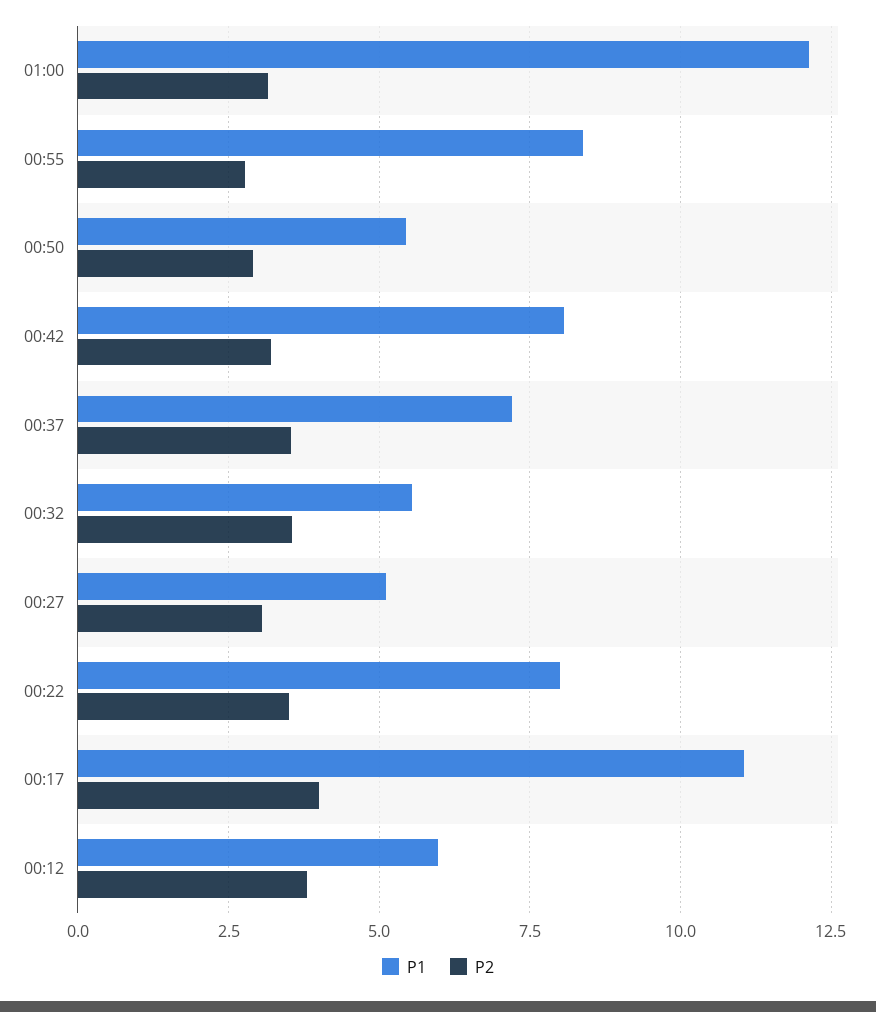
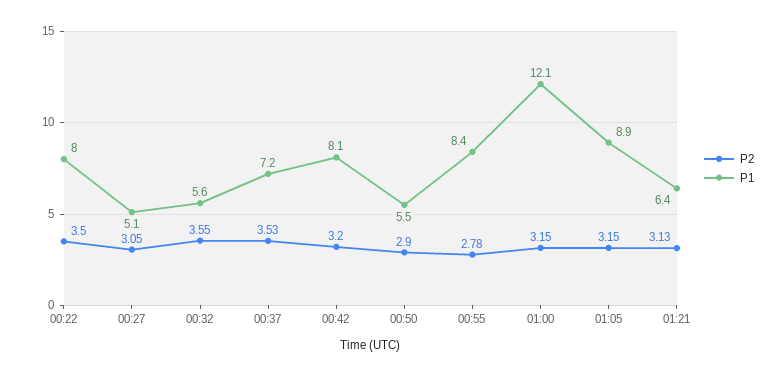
P1, 00:17: 11 -> none
P2, 00:17: 4 -> none
P1, 00:12: 6 -> none
P2, 00:12: 3.75 -> none
P2, 01:05: none -> 3.15
P1, 01:05: none -> 8.9
P2, 01:21: none -> 3.13
P1, 01:21: none -> 6.4

